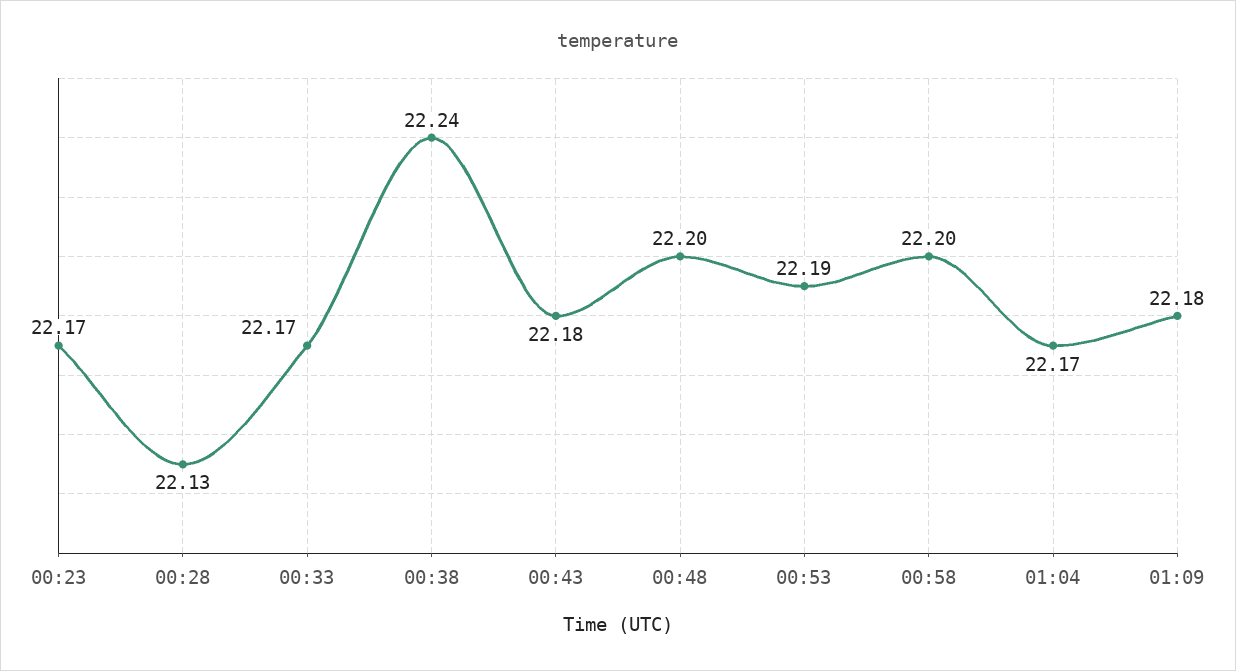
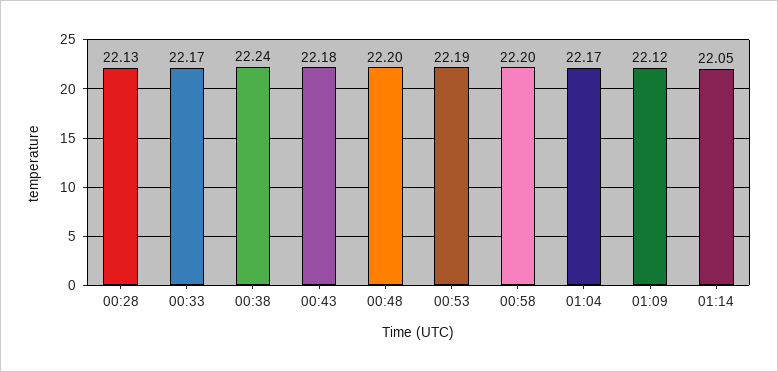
00:23: 22.17 -> none
01:09: 22.18 -> 22.12
01:14: none -> 22.05

